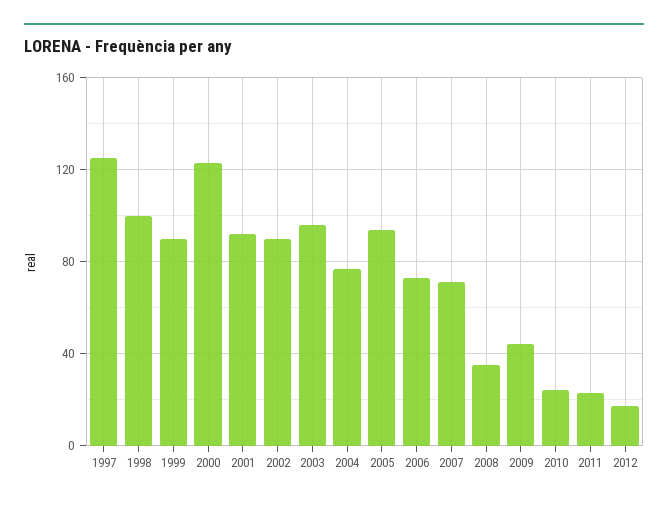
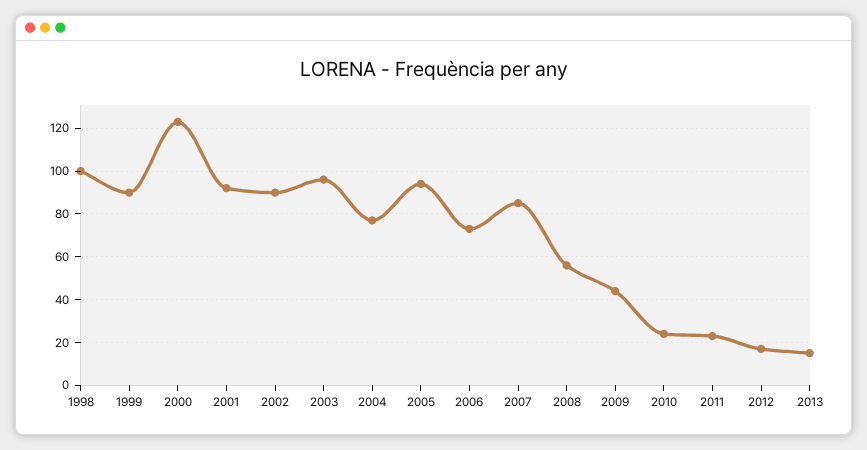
1997: 125 -> none
2007: 70 -> 85
2008: 35 -> 55
2013: none -> 15

